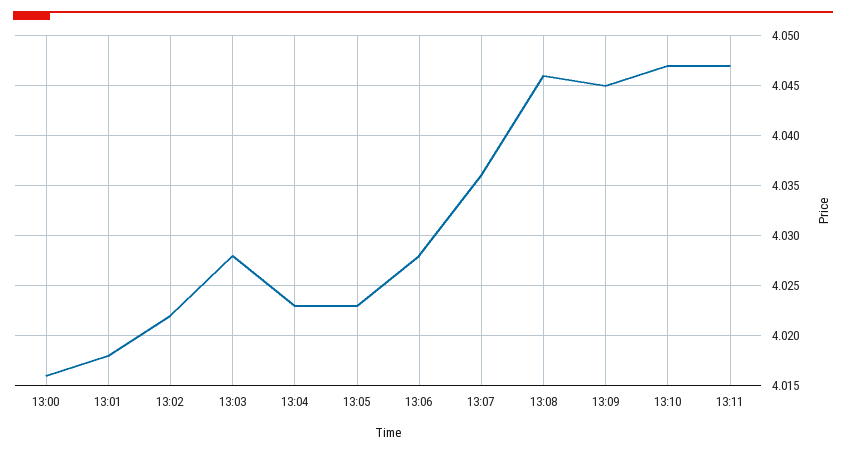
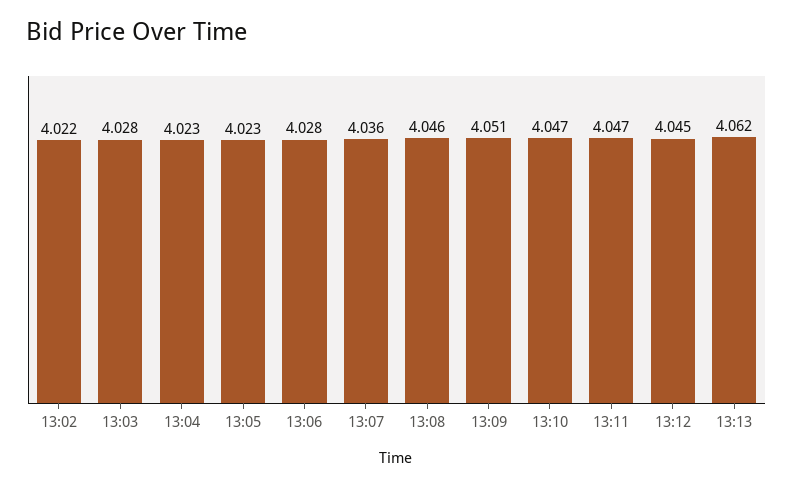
13:00: 4.016 -> none
13:01: 4.018 -> none
13:09: 4.045 -> 4.051
13:12: none -> 4.045
13:13: none -> 4.062

